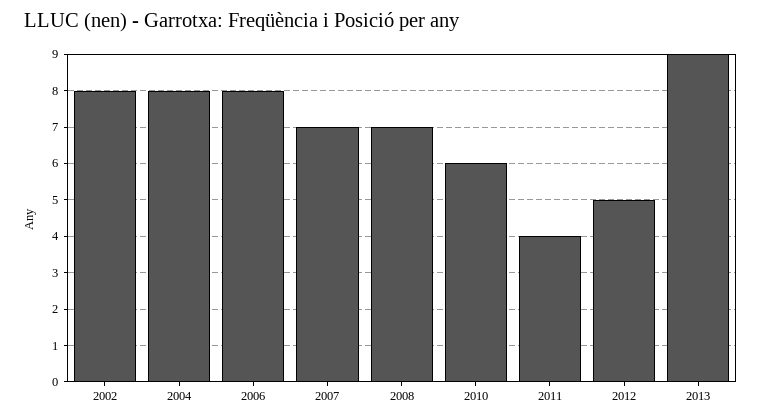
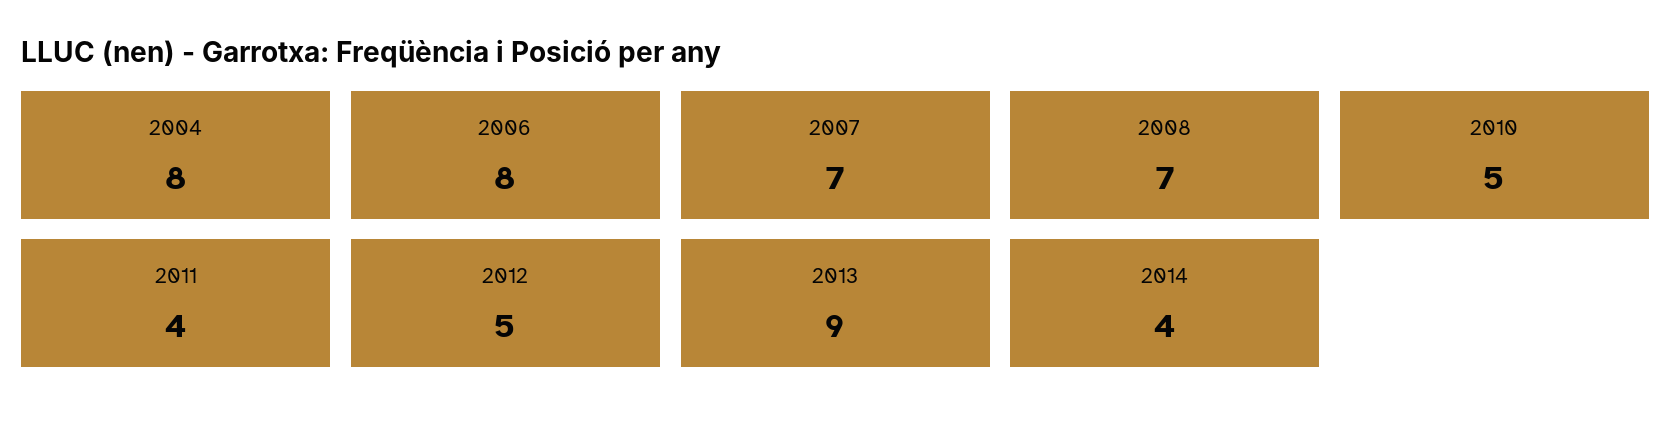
2002: 8 -> none
2010: 6 -> 5
2014: none -> 4

